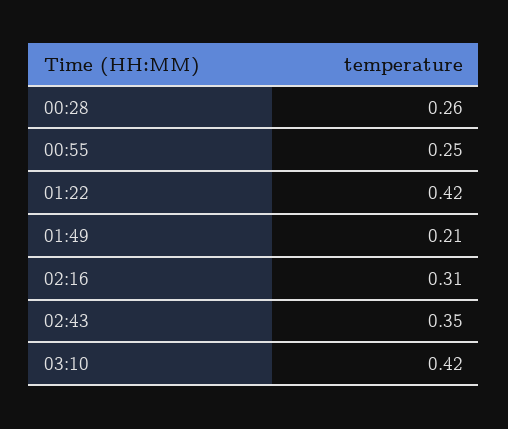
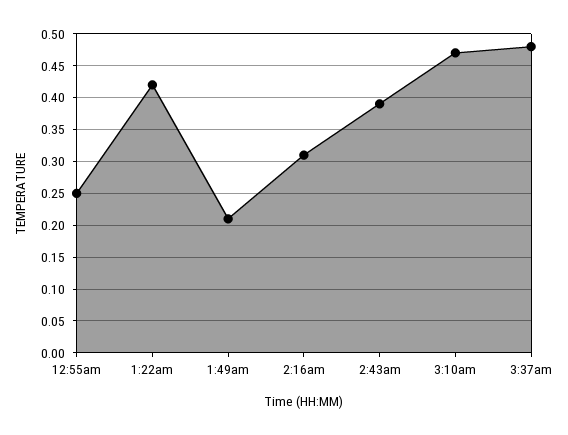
00:28: 0.26 -> none
02:43: 0.35 -> 0.39
03:10: 0.42 -> 0.47
3:37am: none -> 0.48

